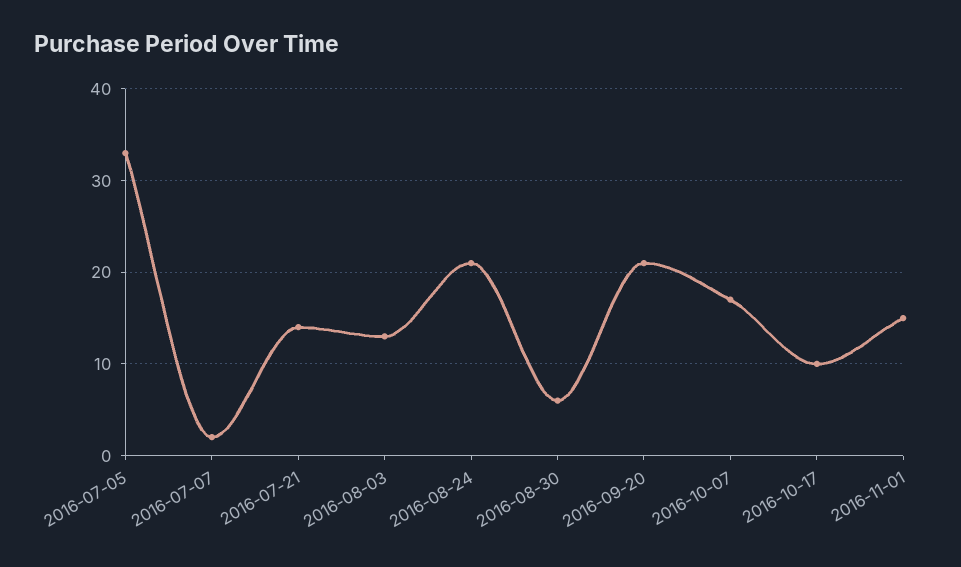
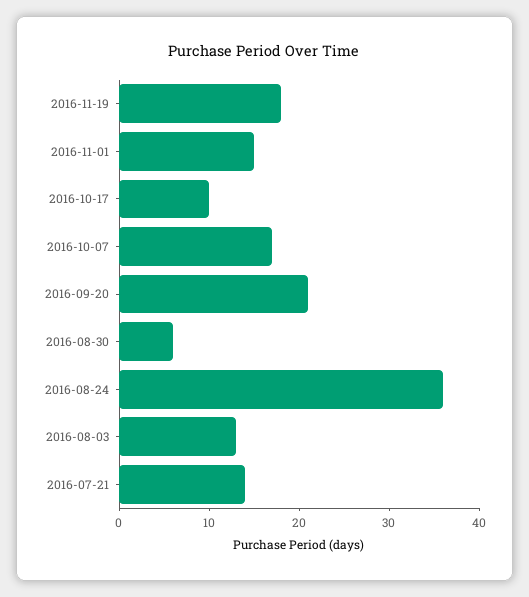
2016-07-05: 33 -> none
2016-07-07: 2 -> none
2016-08-24: 21 -> 36
2016-11-19: none -> 18

